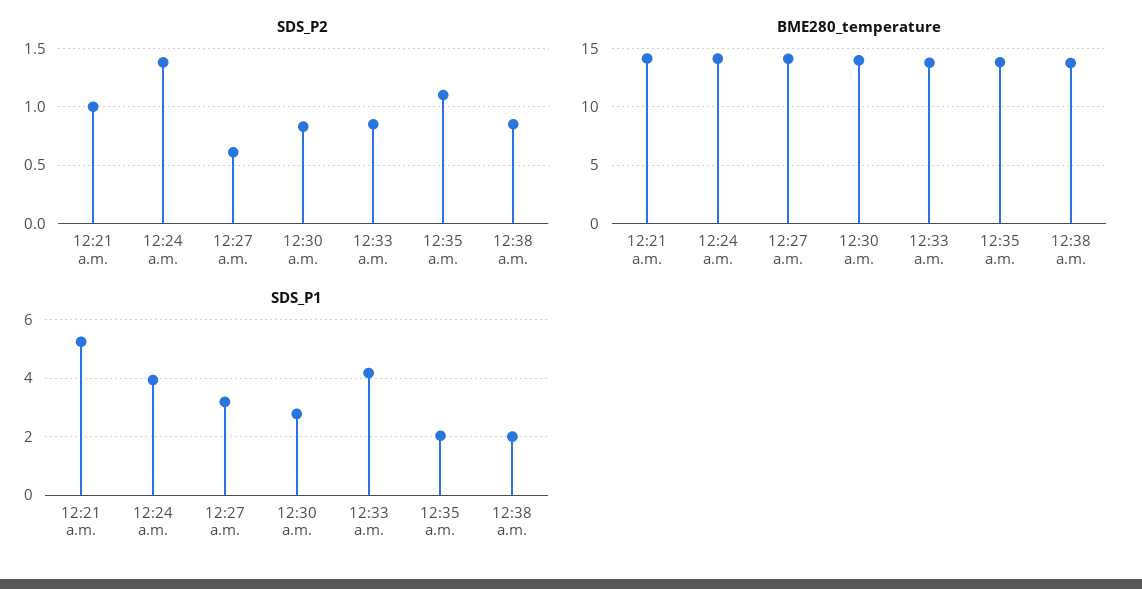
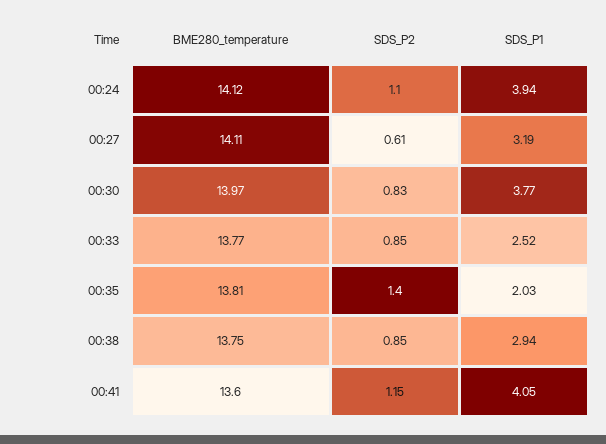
SDS_P2, 12:21 a.m.: 1 -> none
SDS_P2, 12:24 a.m.: 1.4 -> 1.1
SDS_P2, 12:35 a.m.: 1.1 -> 1.4
BME280_temperature, 12:21 a.m.: 14 -> none
SDS_P1, 12:21 a.m.: 5.25 -> none
SDS_P1, 12:30 a.m.: 2.75 -> 3.77
SDS_P1, 12:33 a.m.: 4.25 -> 2.52
SDS_P1, 12:38 a.m.: 2 -> 2.94
BME280_temperature, 00:41: none -> 13.6
SDS_P2, 00:41: none -> 1.15
SDS_P1, 00:41: none -> 4.05

